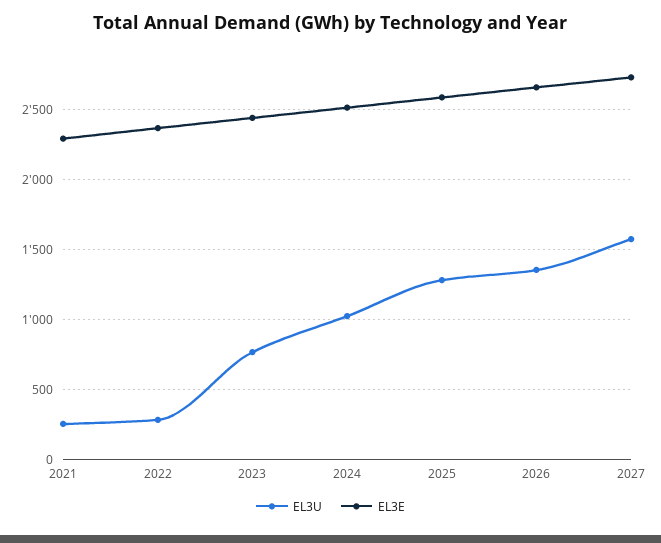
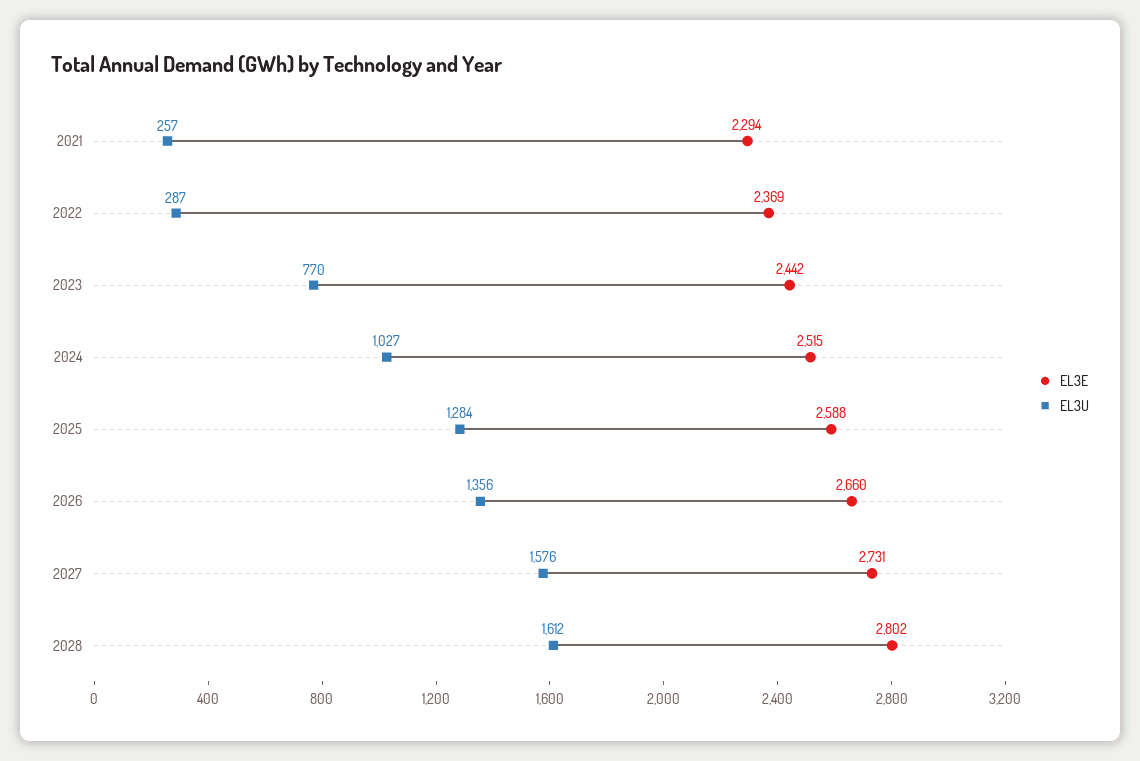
EL3E, 2028: none -> 2802
EL3U, 2028: none -> 1612

